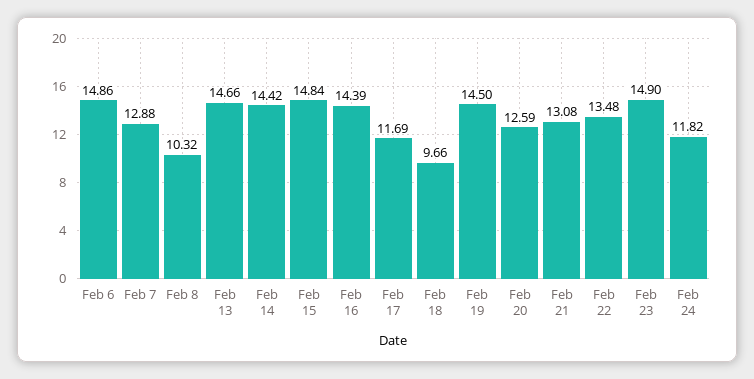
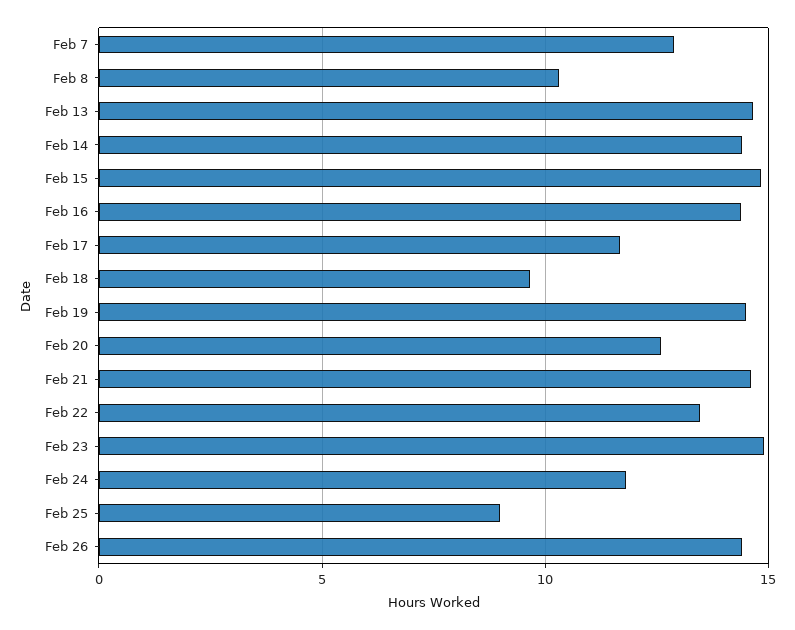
Feb 6: 14.86 -> none
Feb 21: 13.08 -> 14.5
Feb 25: none -> 9
Feb 26: none -> 14.5

